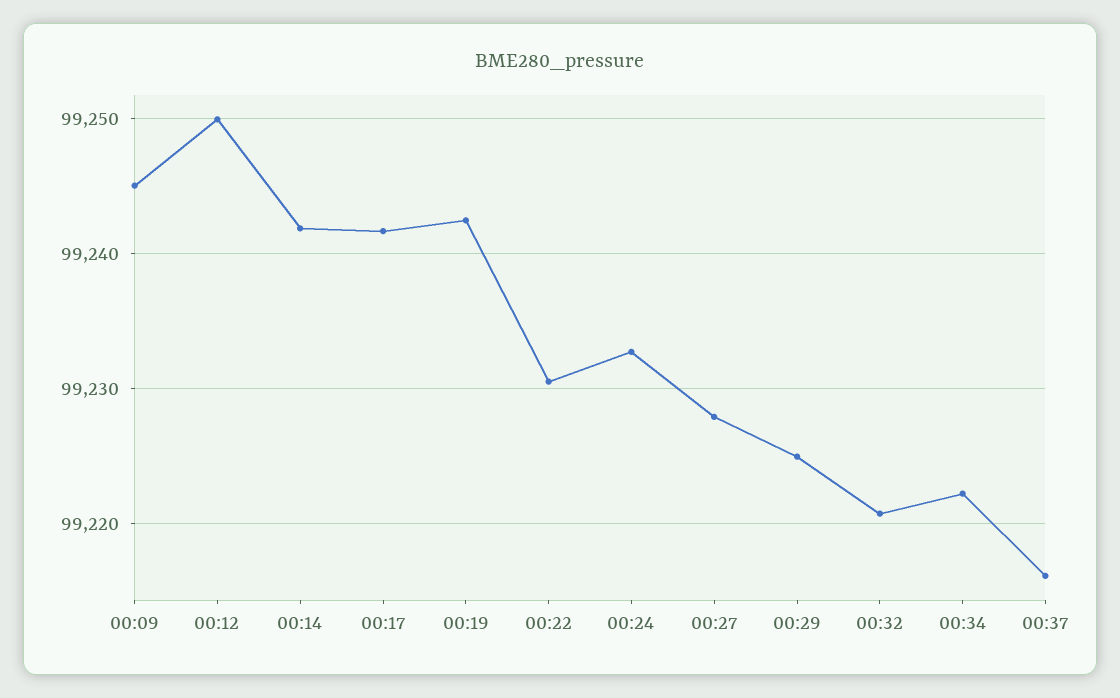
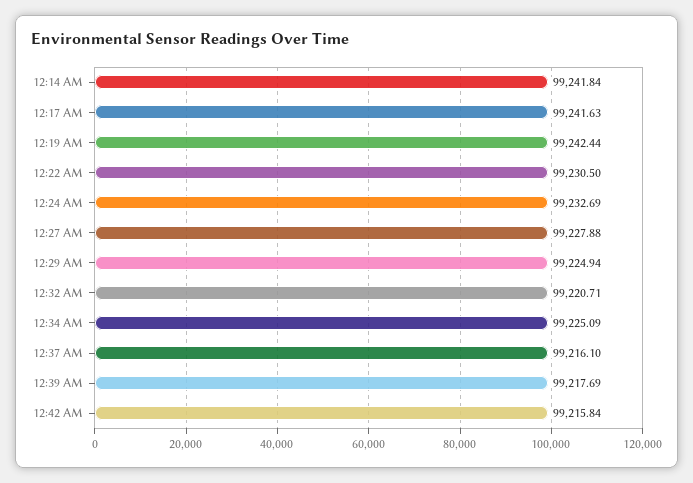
00:09: 99245 -> none
00:12: 99250 -> none
00:34: 99222 -> 99225.09
12:39 AM: none -> 99217.69
12:42 AM: none -> 99215.84

